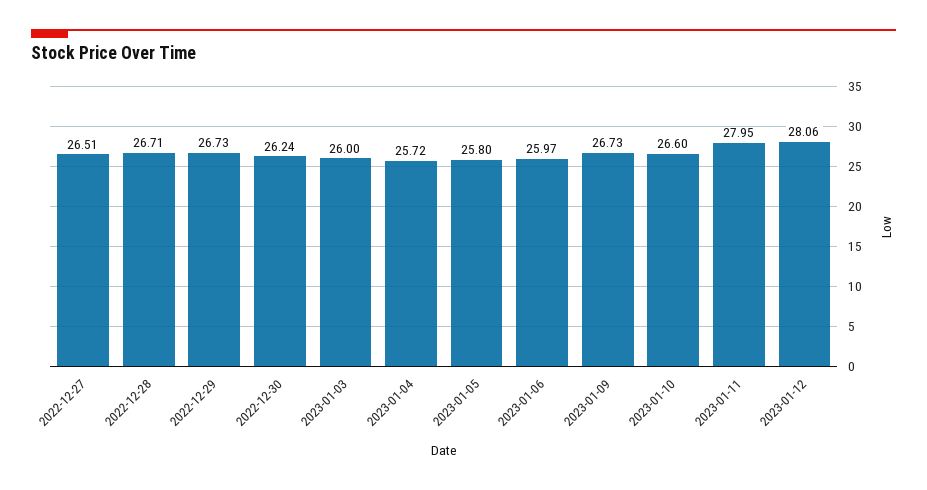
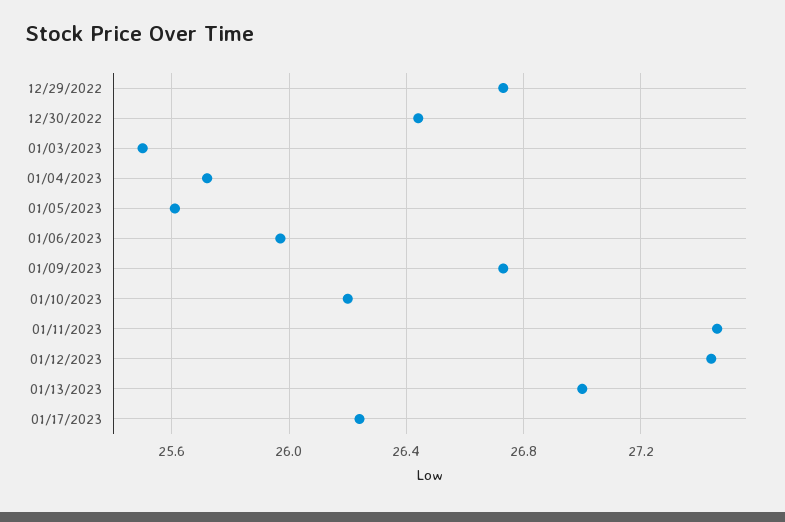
2022-12-27: 26.51 -> none
2022-12-28: 26.71 -> none
2022-12-30: 26.24 -> 26.45
2023-01-03: 26 -> 25.5
2023-01-05: 25.8 -> 25.6
2023-01-10: 26.6 -> 26.2
2023-01-11: 27.95 -> 27.45
2023-01-12: 28.06 -> 27.45
01/13/2023: none -> 27
01/17/2023: none -> 26.25

